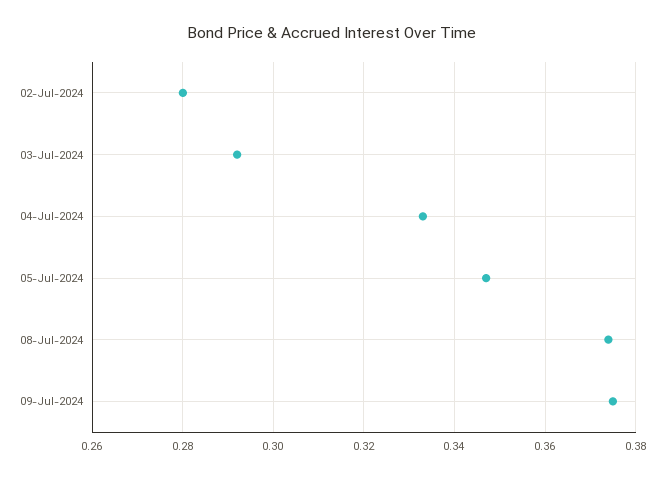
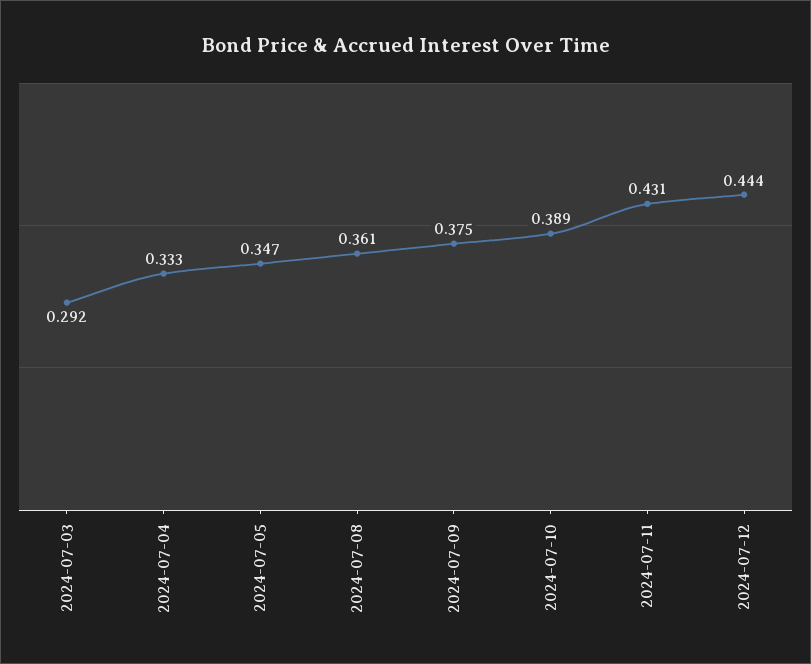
02-Jul-2024: 0.28 -> none
08-Jul-2024: 0.375 -> 0.361
2024-07-10: none -> 0.389
2024-07-11: none -> 0.431
2024-07-12: none -> 0.444

